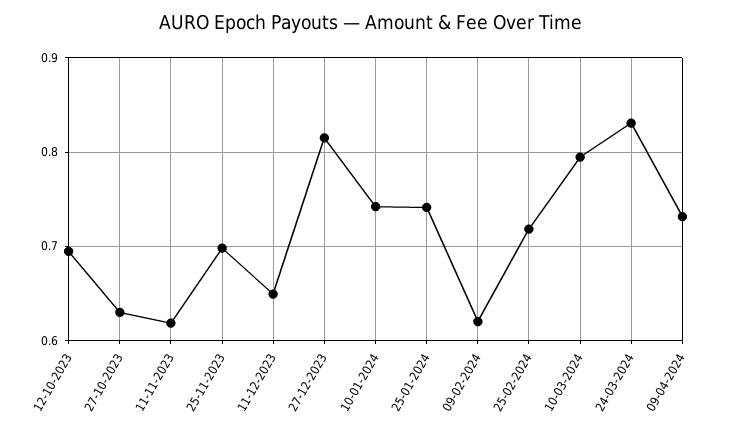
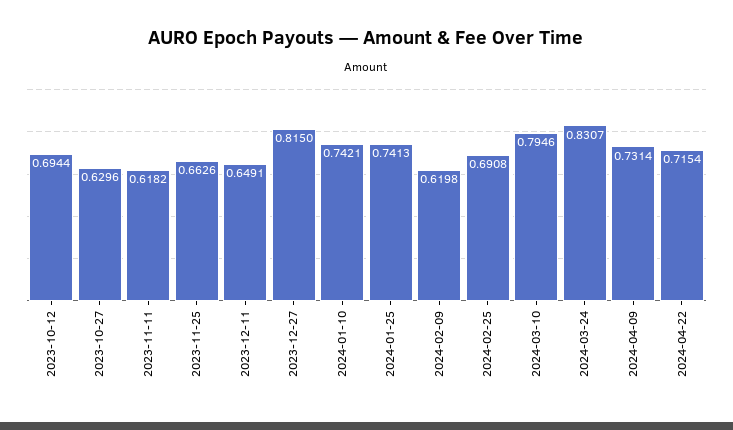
25-11-2023: 0.7 -> 0.6626
25-02-2024: 0.72 -> 0.6908
2024-04-22: none -> 0.7154

